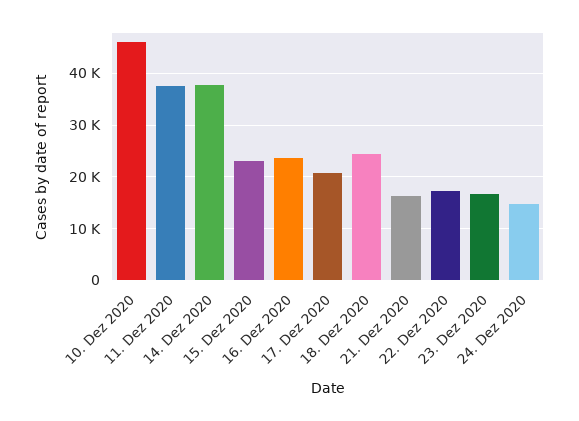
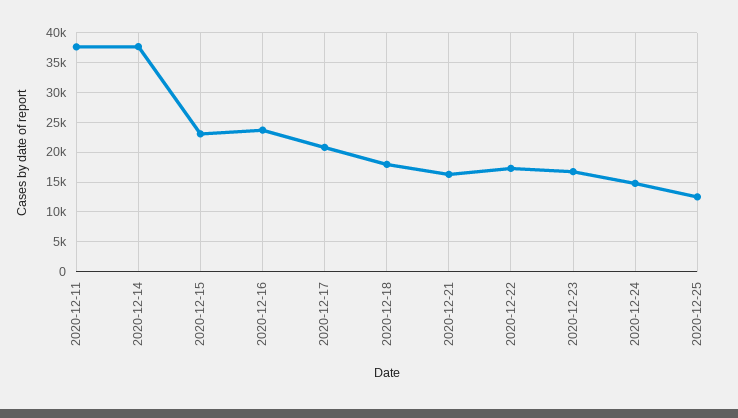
10. Dez 2020: 46000 -> none
18. Dez 2020: 24000 -> 17500
2020-12-25: none -> 12500

